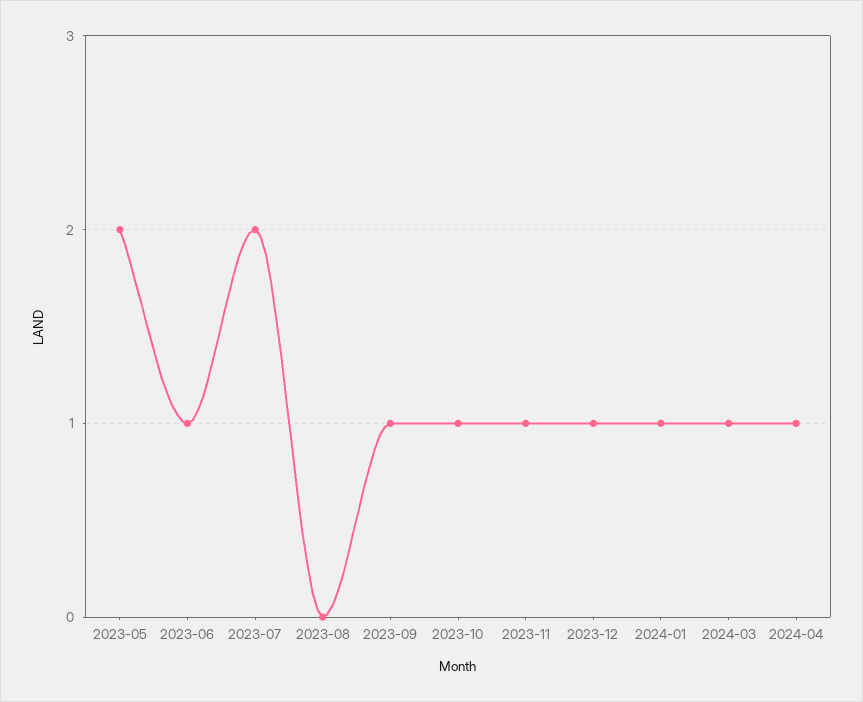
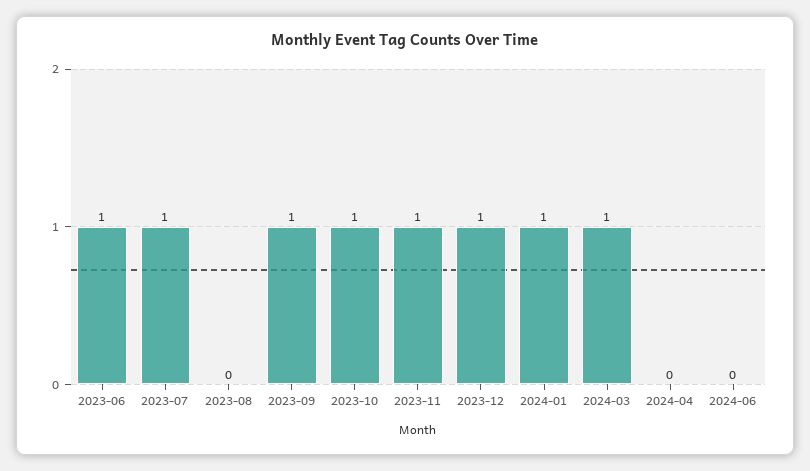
2023-05: 2 -> none
2023-07: 2 -> 1
2024-04: 1 -> 0
2024-06: none -> 0

